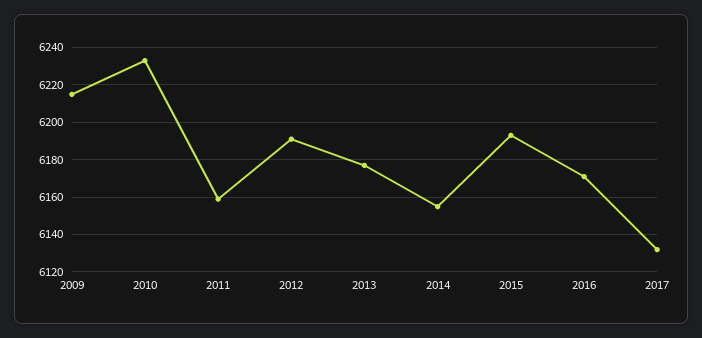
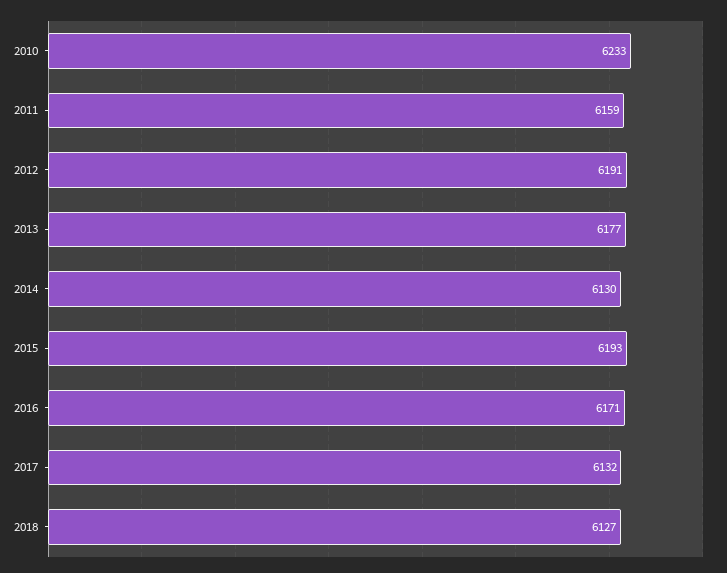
2009: 6215 -> none
2014: 6155 -> 6130
2018: none -> 6127

